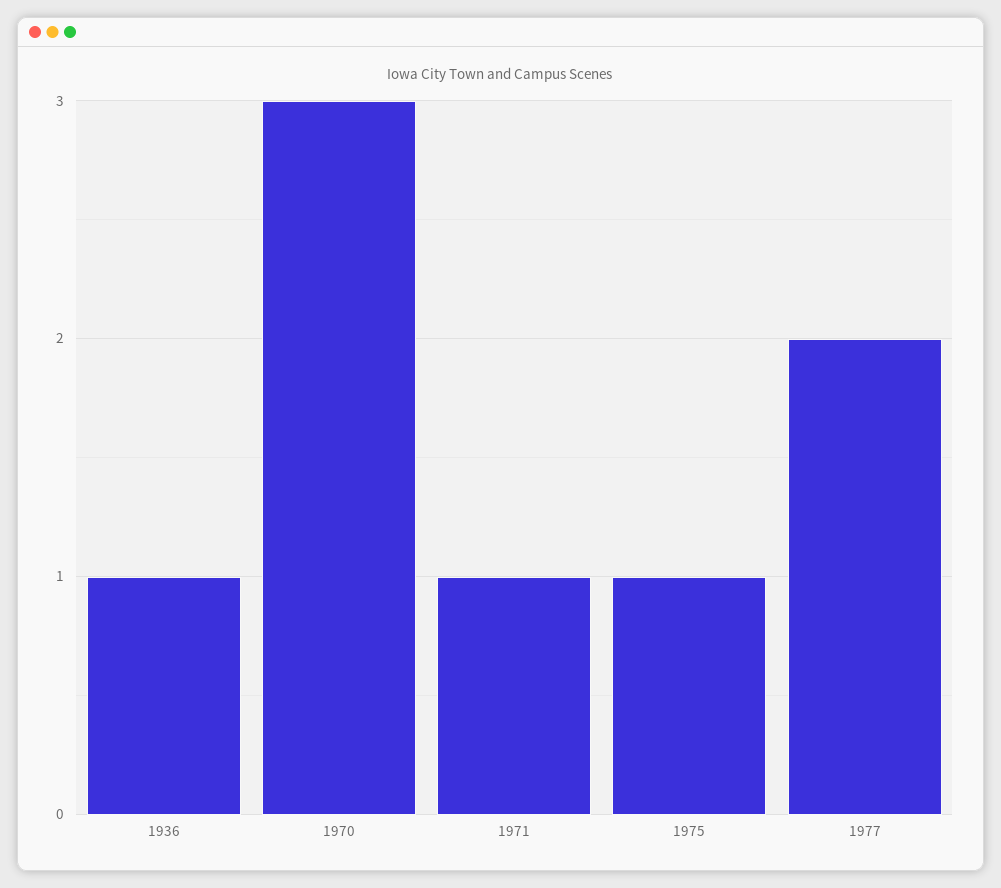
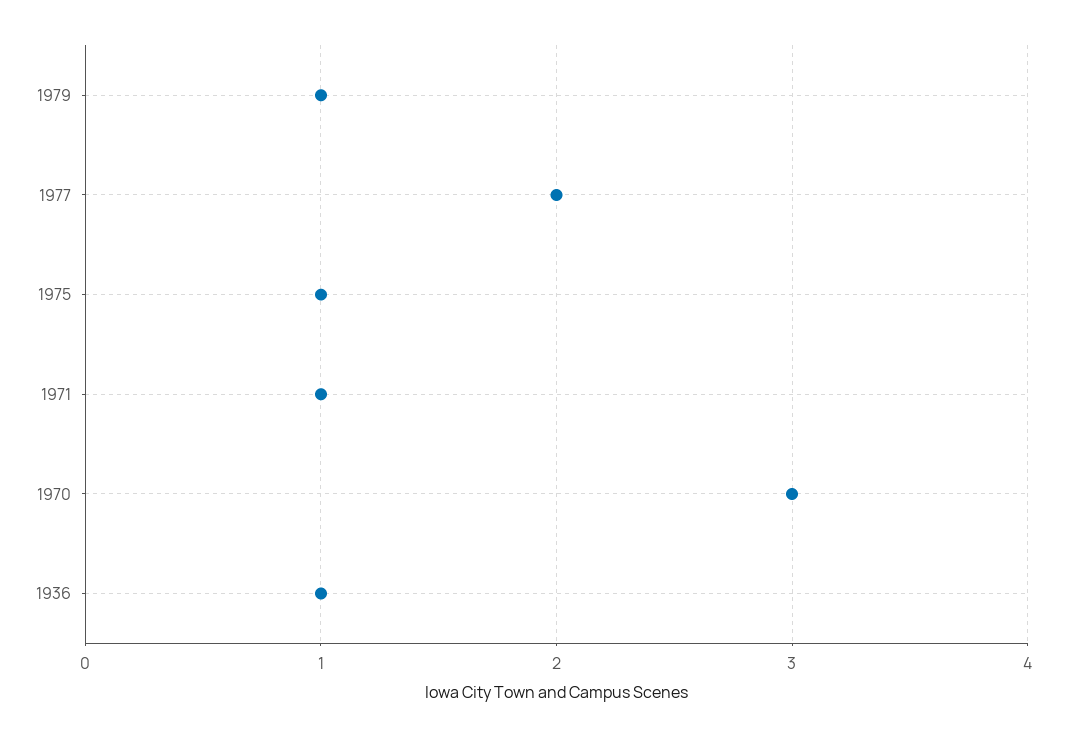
1979: none -> 1

